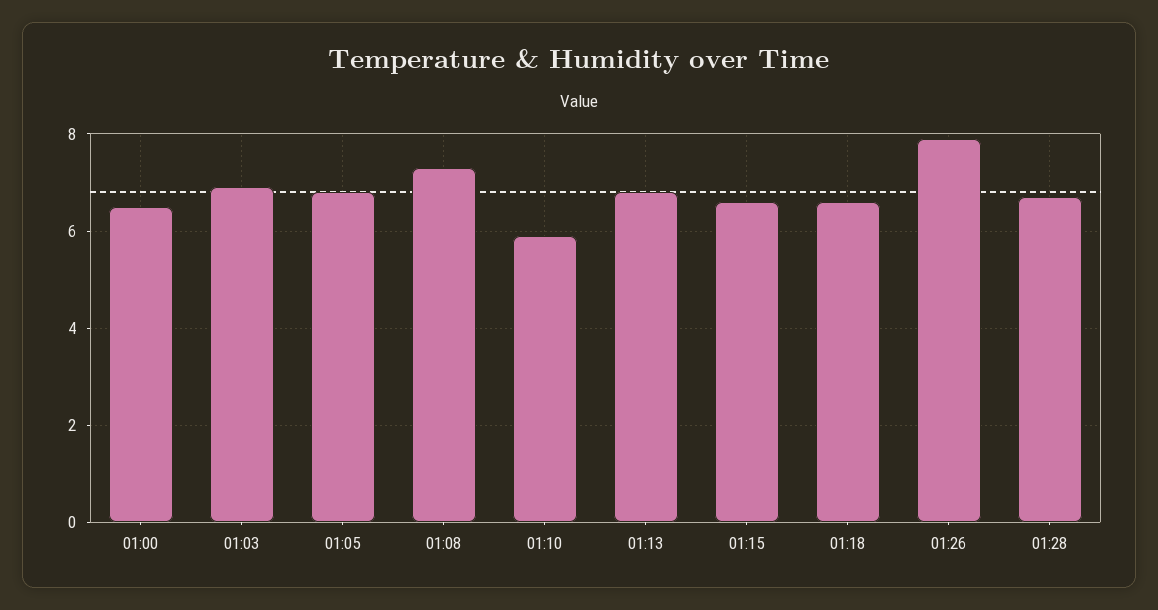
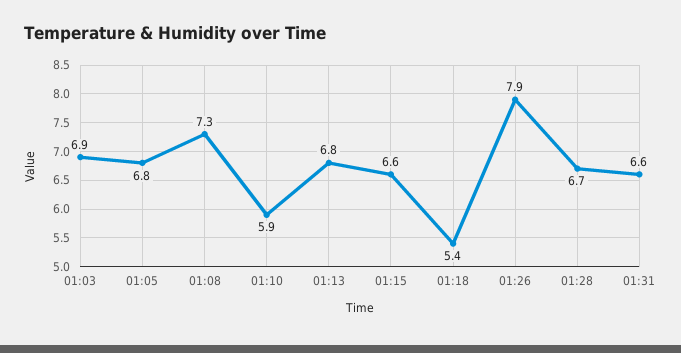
01:00: 6.5 -> none
01:18: 6.5 -> 5.4
01:31: none -> 6.6

